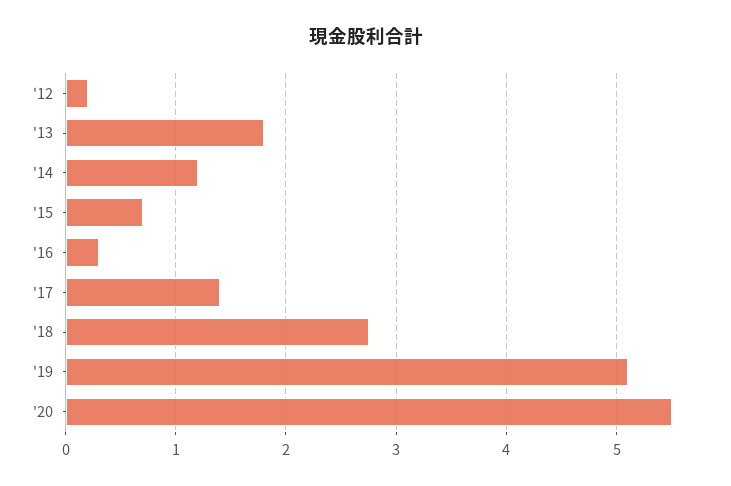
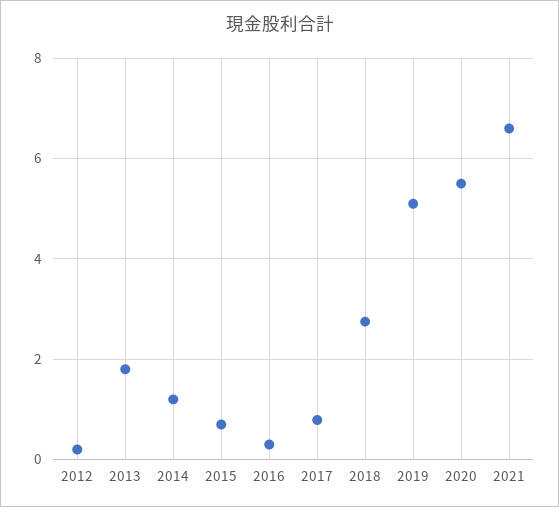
'17: 1.4 -> 0.8
2021: none -> 6.6

